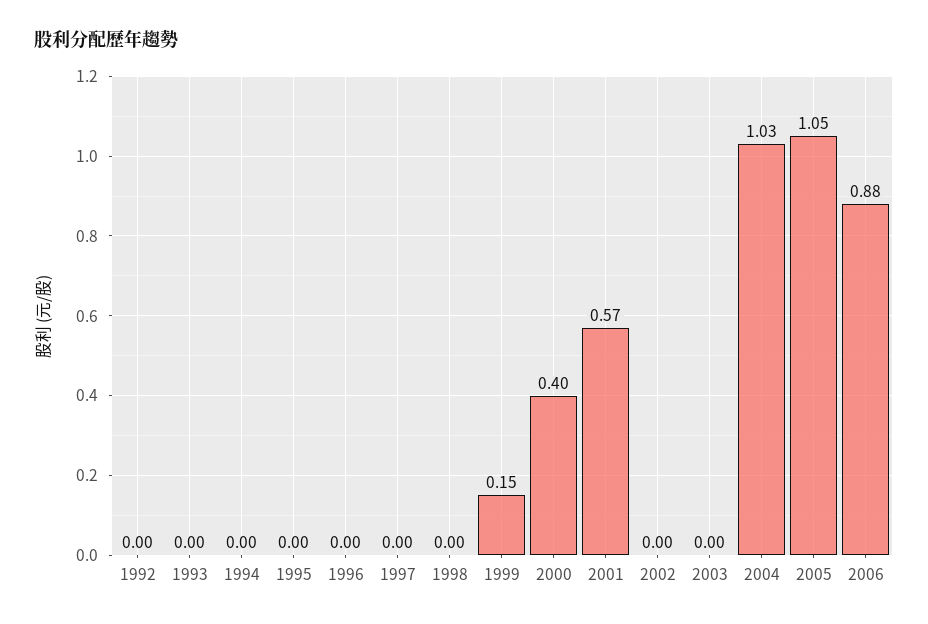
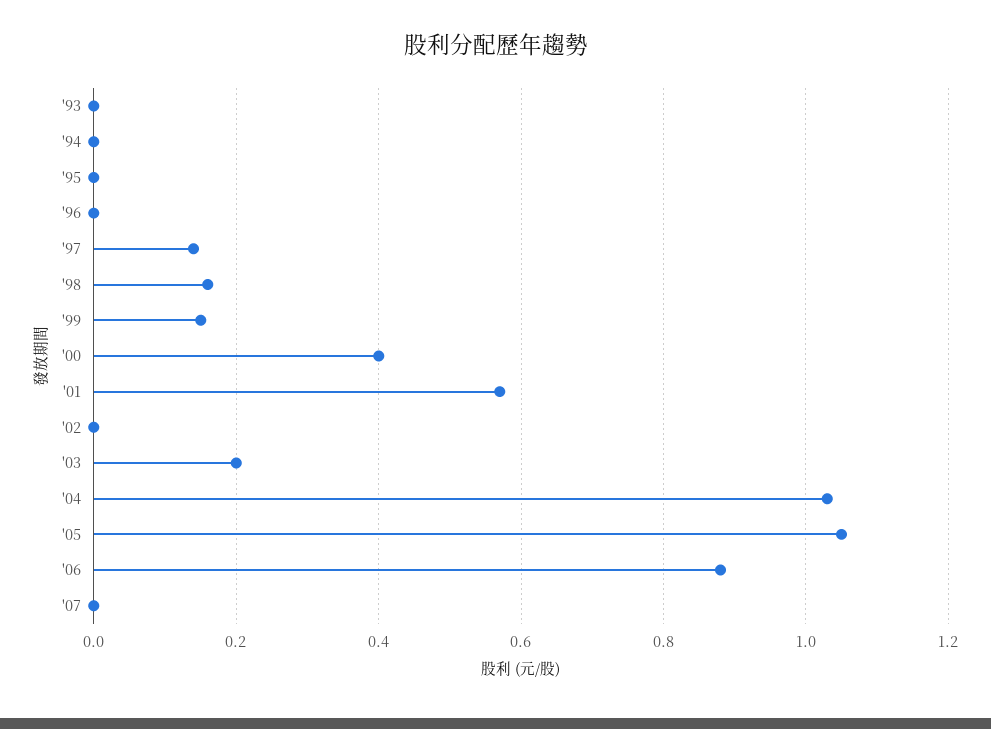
1992: 0 -> none
1997: 0 -> 0.15
1998: 0 -> 0.15
2003: 0 -> 0.2
'07: none -> 0

